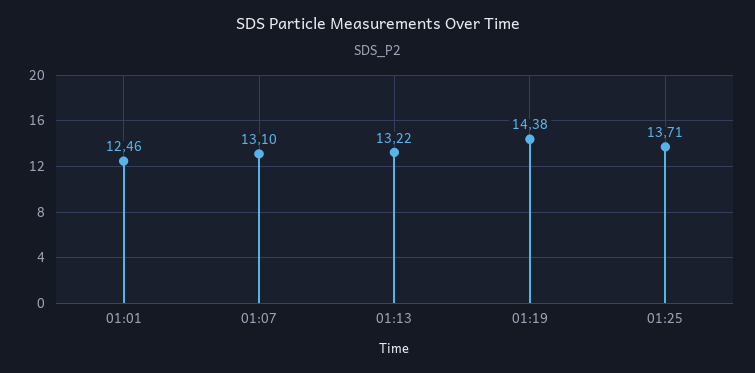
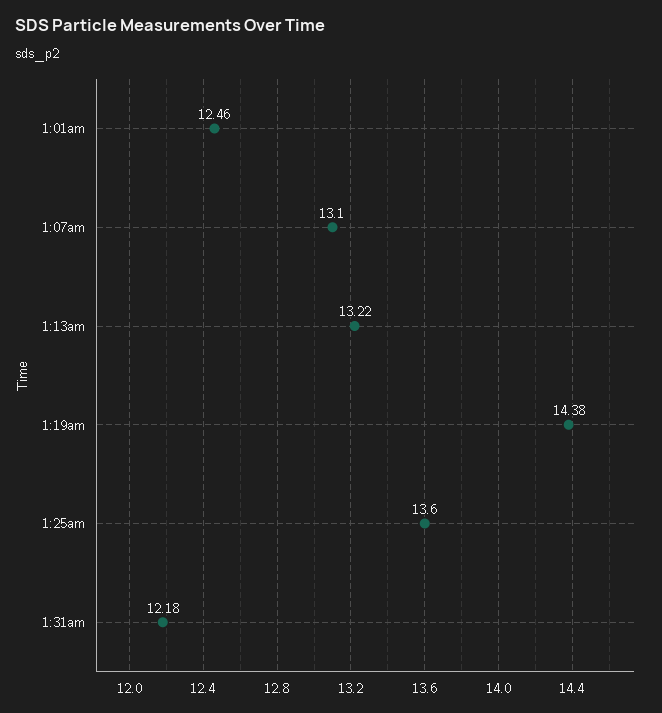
01:25: 13.71 -> 13.6
1:31am: none -> 12.18

